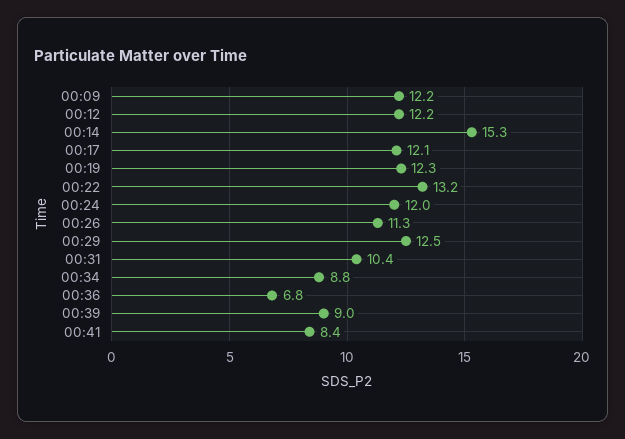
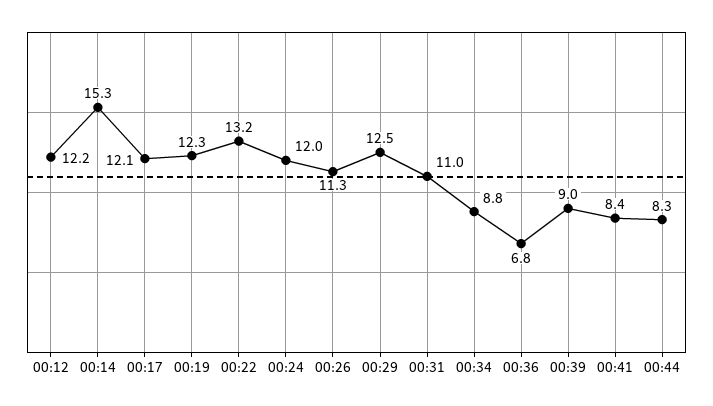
00:09: 12.2 -> none
00:31: 10.4 -> 11
00:44: none -> 8.3

